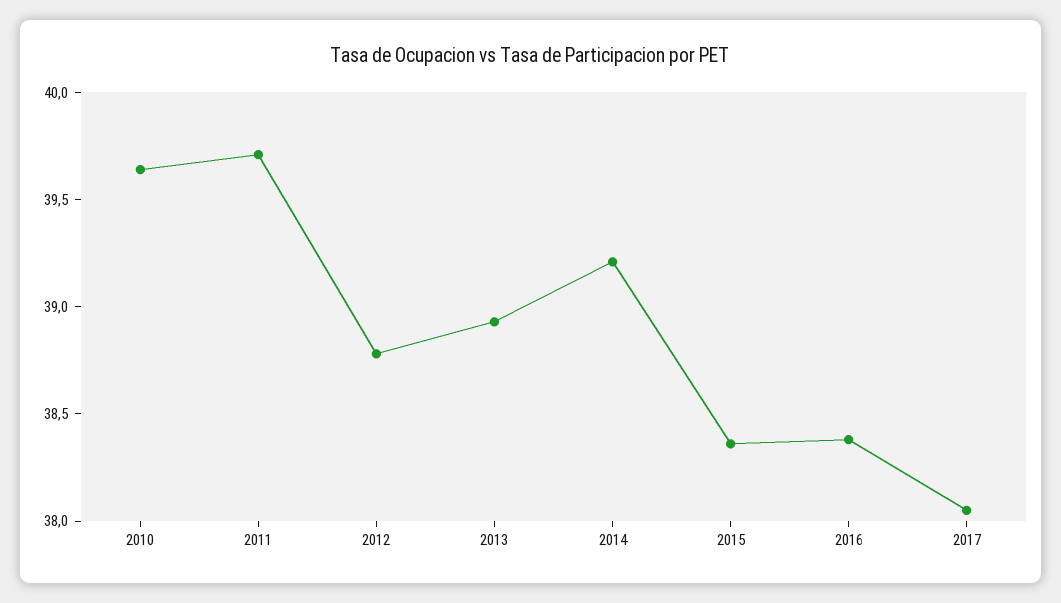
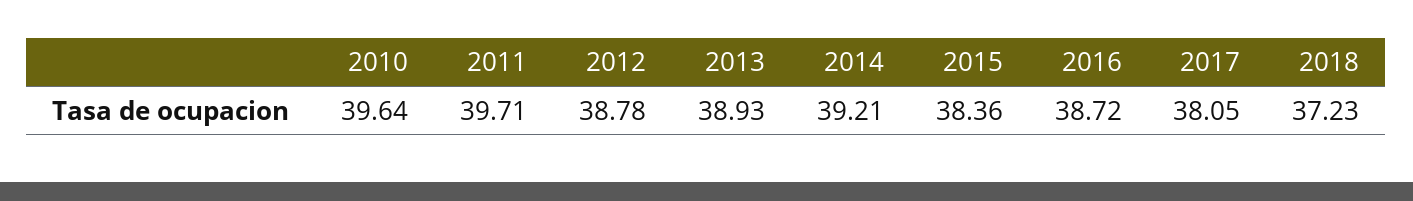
2016: 38.4 -> 38.72
2018: none -> 37.23

